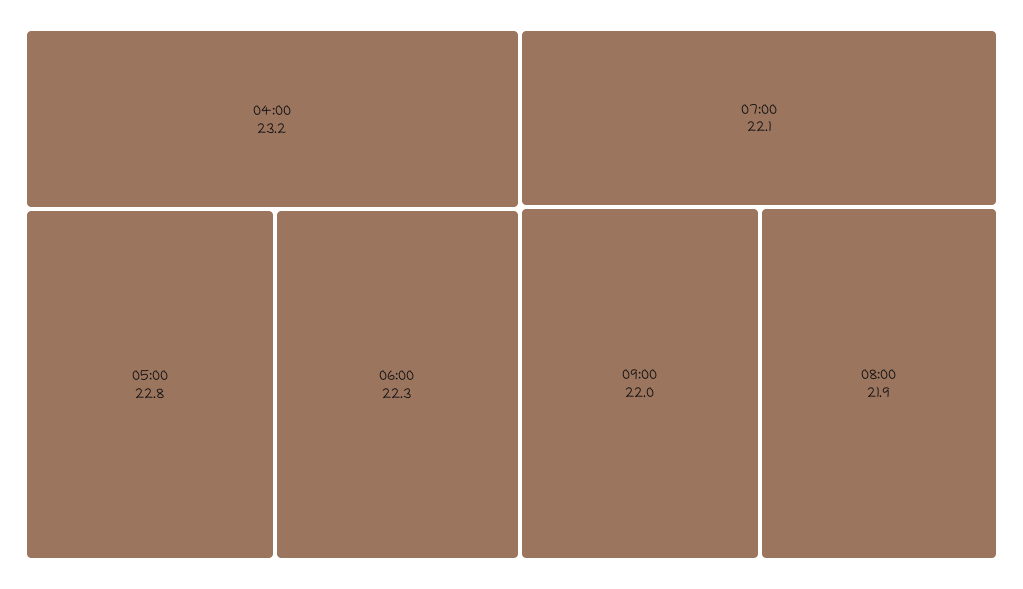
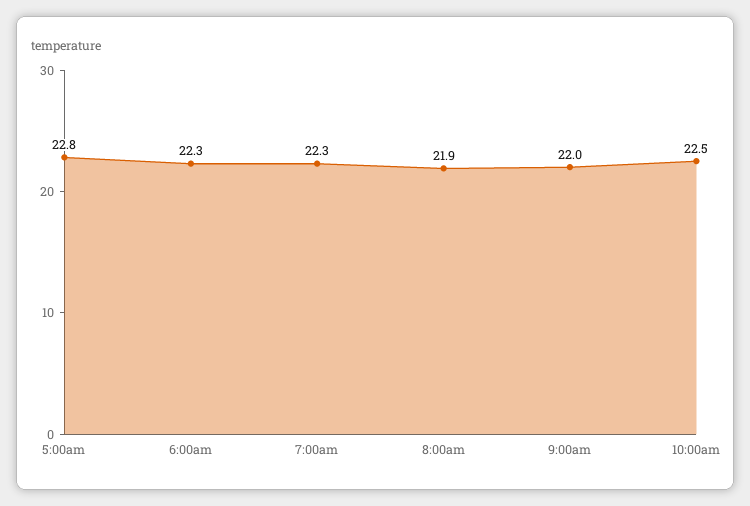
04:00: 23.2 -> none
07:00: 22.1 -> 22.3
10:00am: none -> 22.5

